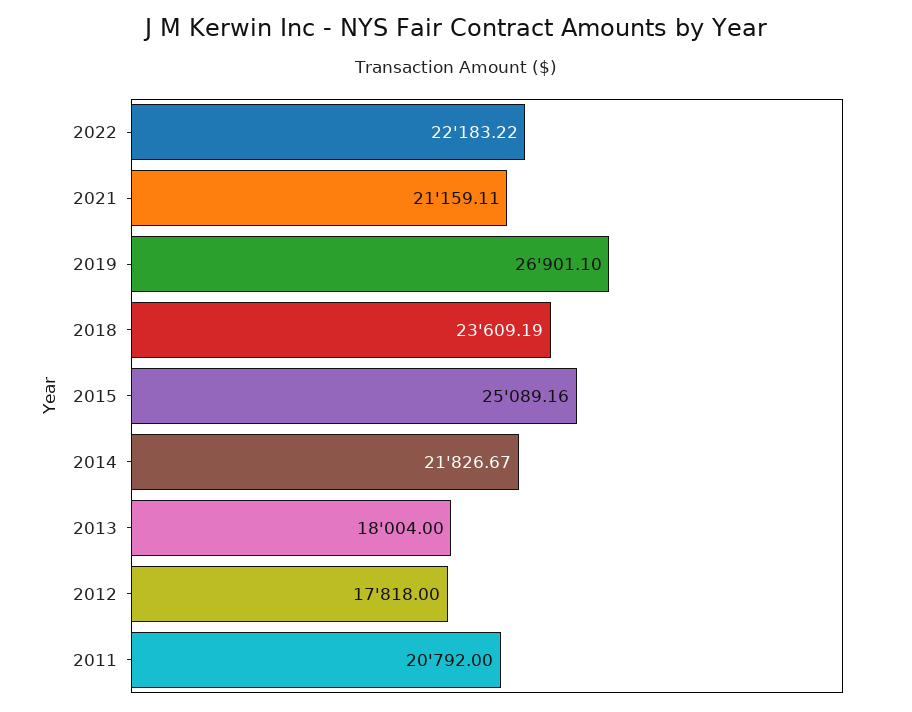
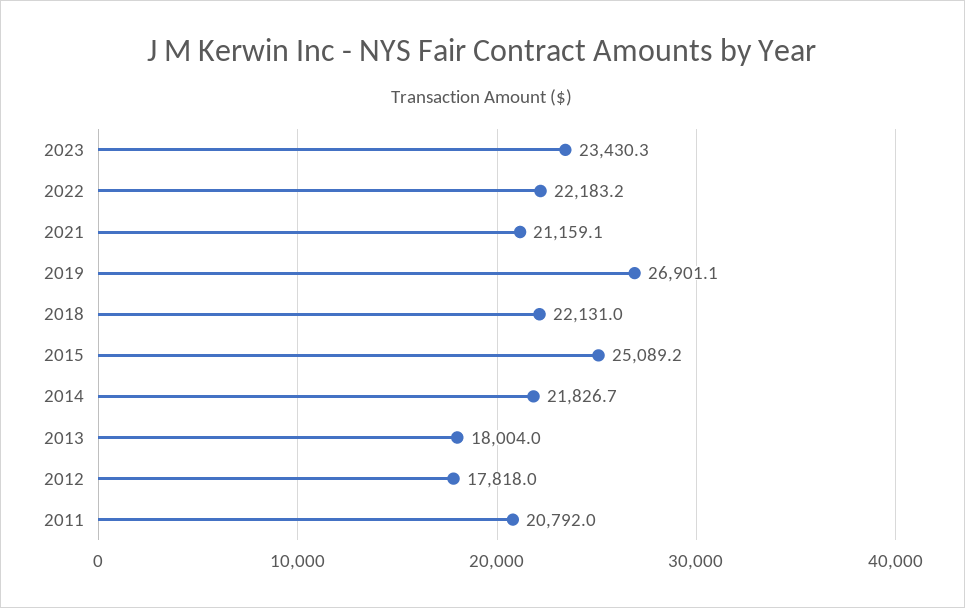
2018: 23609.19 -> 22131
2023: none -> 23430.3

